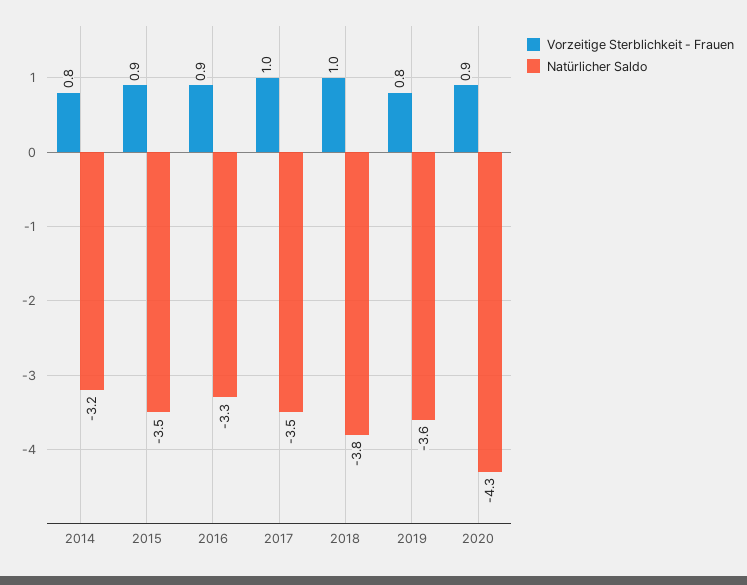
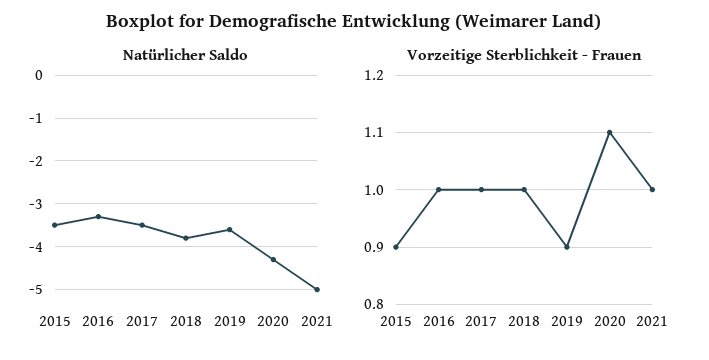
Vorzeitige Sterblichkeit - Frauen, 2014: 0.8 -> none
Natürlicher Saldo, 2014: -3.2 -> none
Vorzeitige Sterblichkeit - Frauen, 2016: 0.9 -> 1
Vorzeitige Sterblichkeit - Frauen, 2019: 0.8 -> 0.9
Vorzeitige Sterblichkeit - Frauen, 2020: 0.9 -> 1.1
Natürlicher Saldo, 2021: none -> -5
Vorzeitige Sterblichkeit - Frauen, 2021: none -> 1

